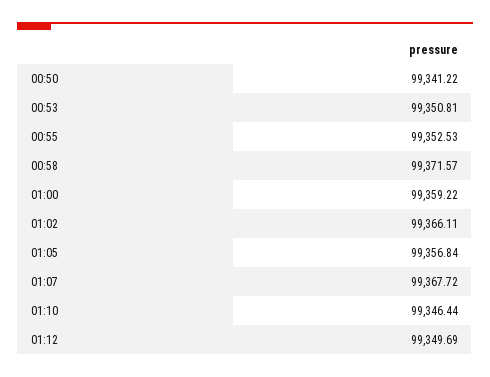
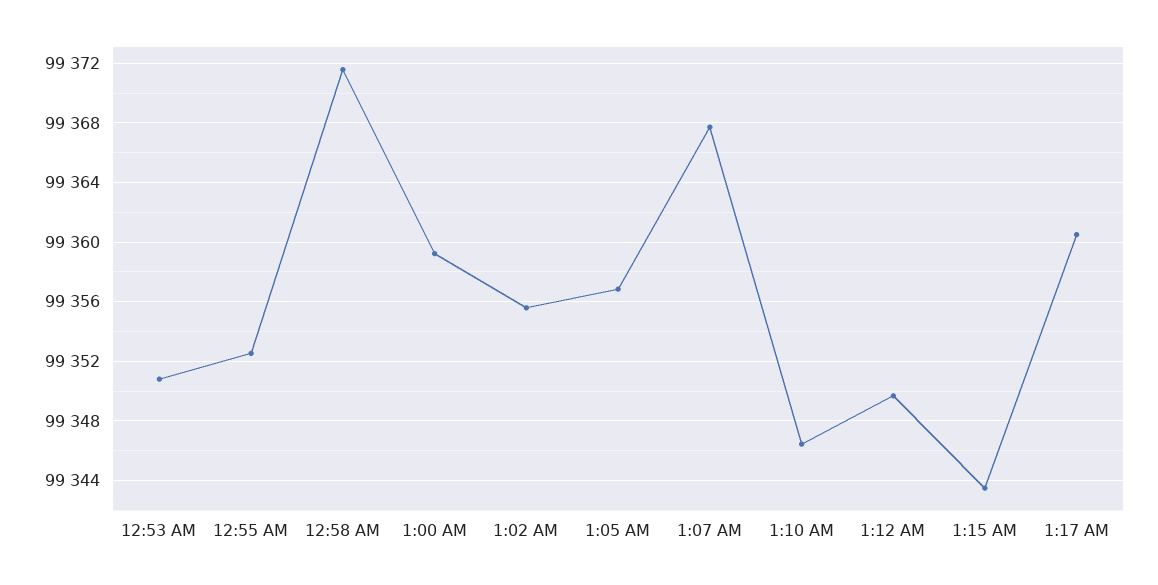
00:50: 99341.22 -> none
01:02: 99366.11 -> 99355.5
1:15 AM: none -> 99343.5
1:17 AM: none -> 99360.5

